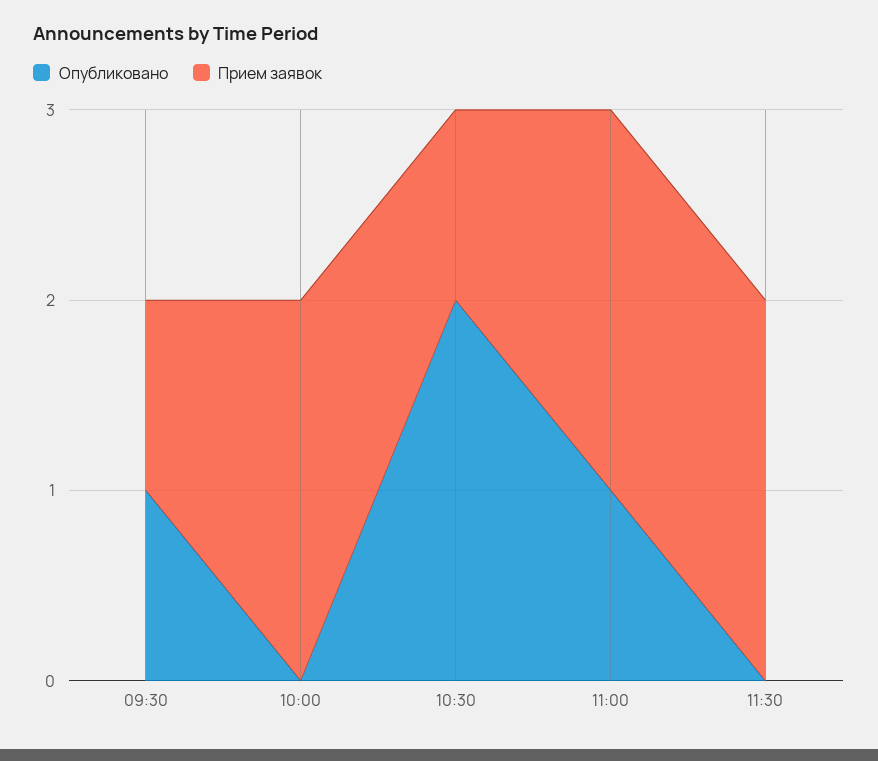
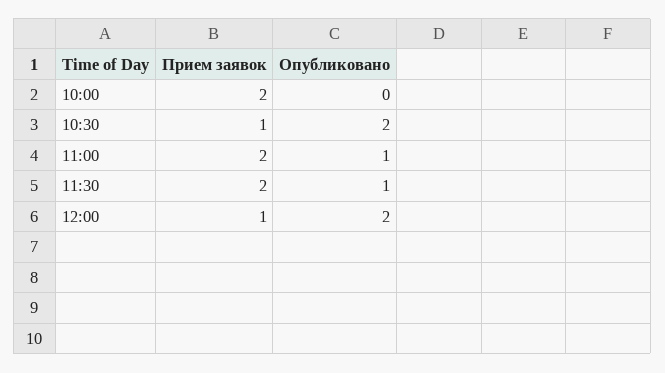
Опубликовано, 09:30: 1 -> none
Прием заявок, 09:30: 1 -> none
Опубликовано, 11:30: 0 -> 1
Прием заявок, 12:00: none -> 1
Опубликовано, 12:00: none -> 2

